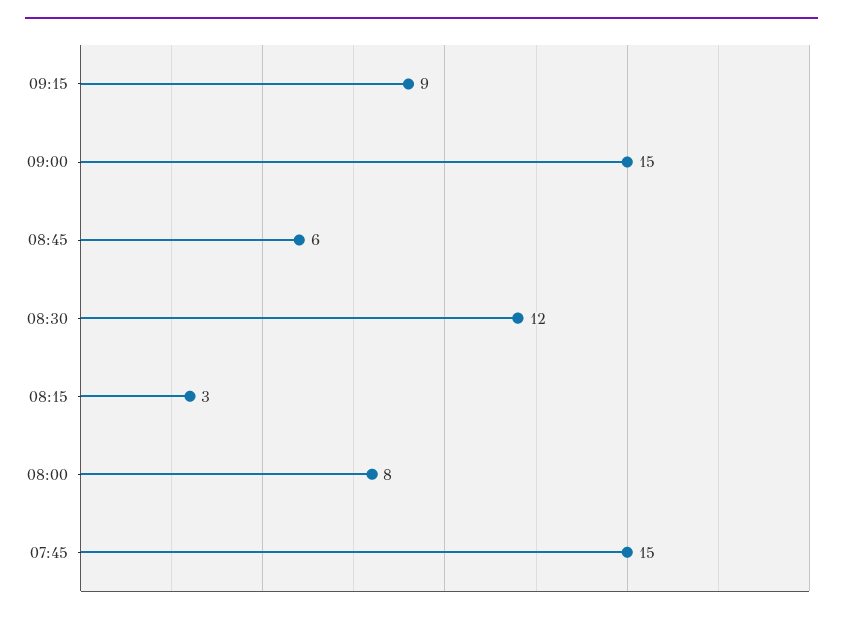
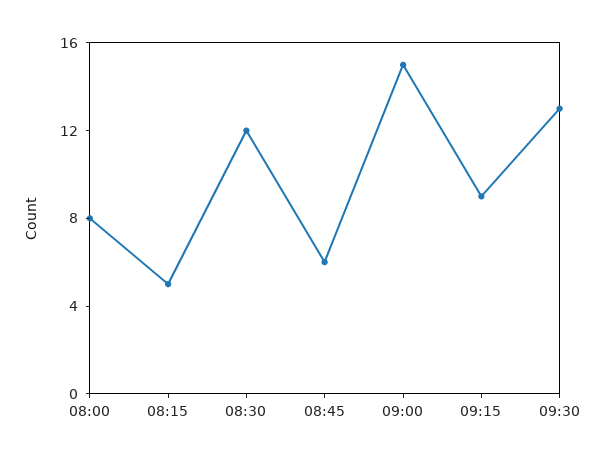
08:15: 3 -> 5
07:45: 15 -> none
09:30: none -> 13

